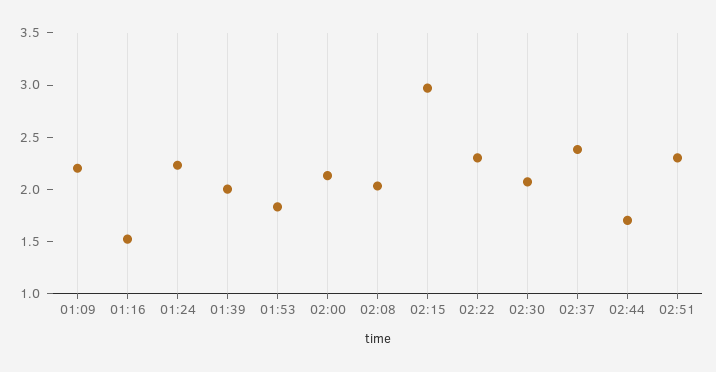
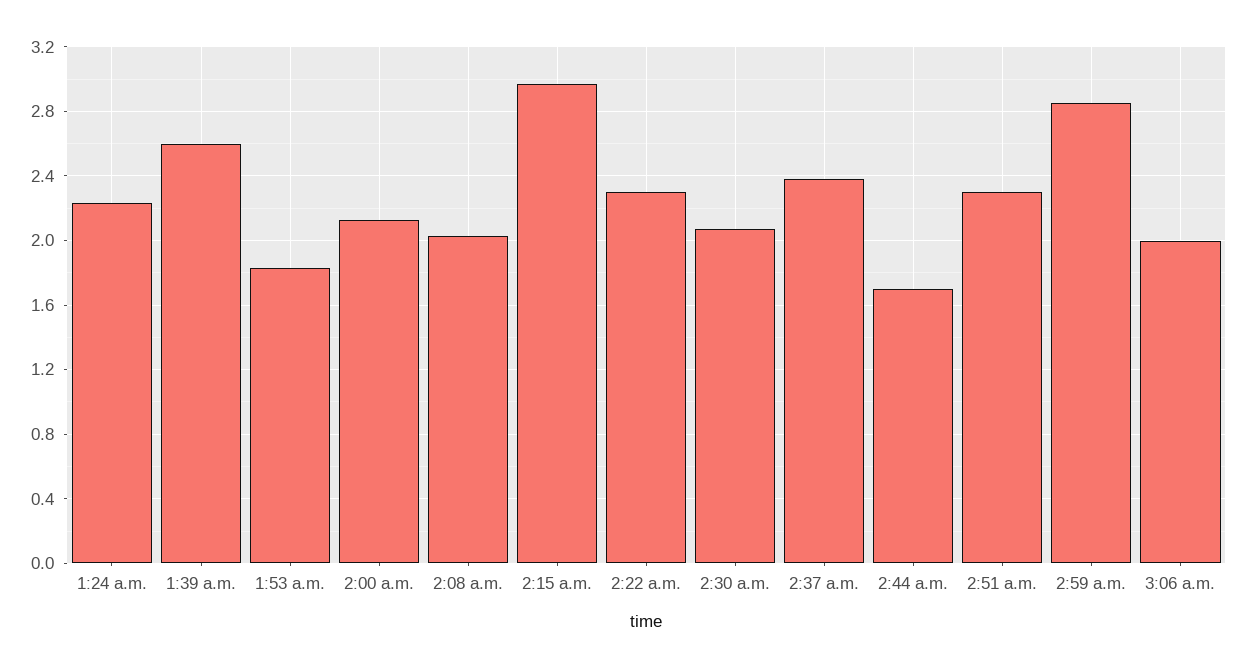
01:09: 2.2 -> none
01:16: 1.5 -> none
01:39: 2 -> 2.6
2:59 a.m.: none -> 2.85
3:06 a.m.: none -> 2

